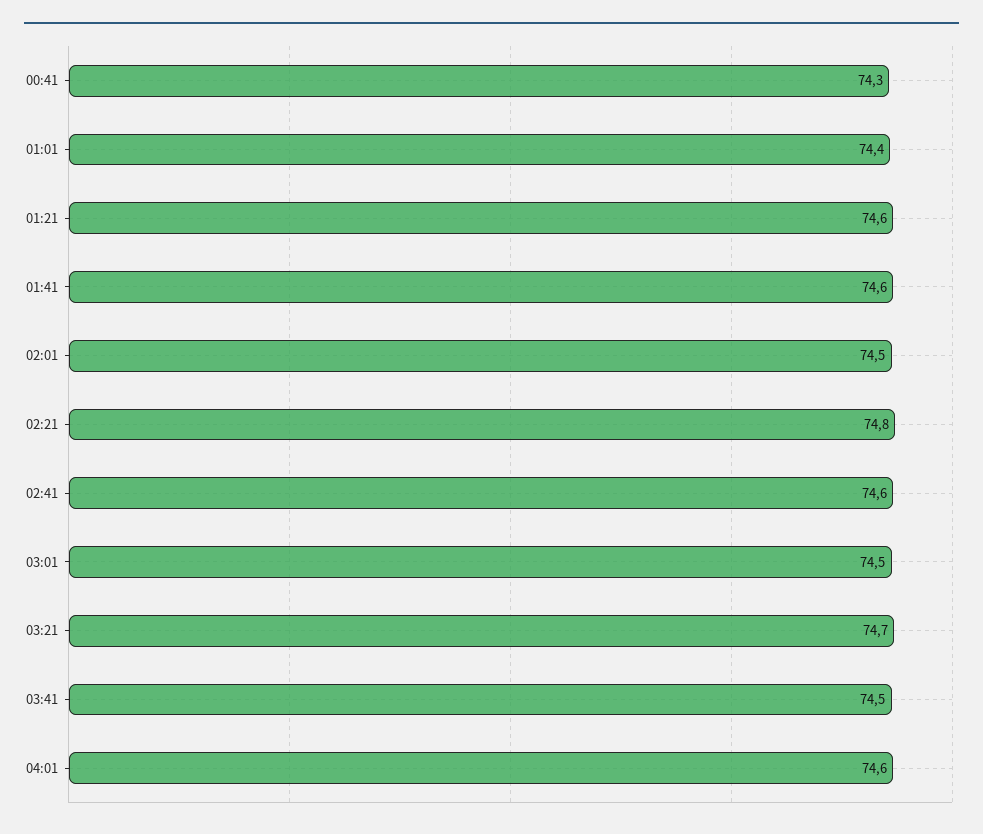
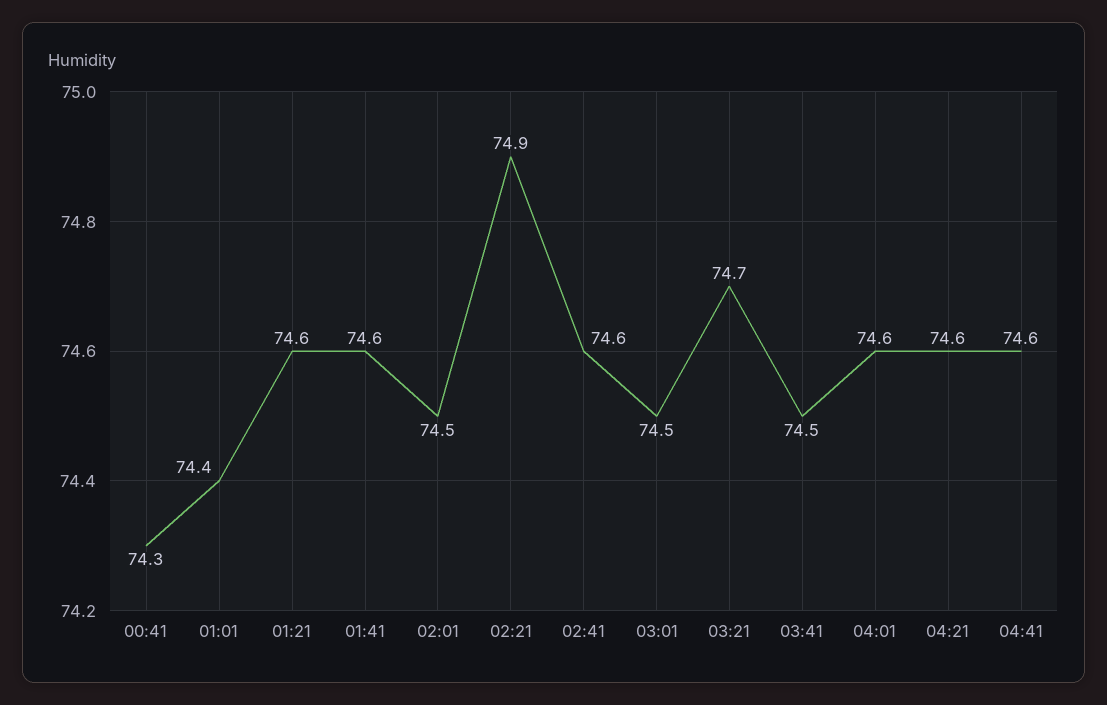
02:21: 74.8 -> 74.9
04:21: none -> 74.6
04:41: none -> 74.6

